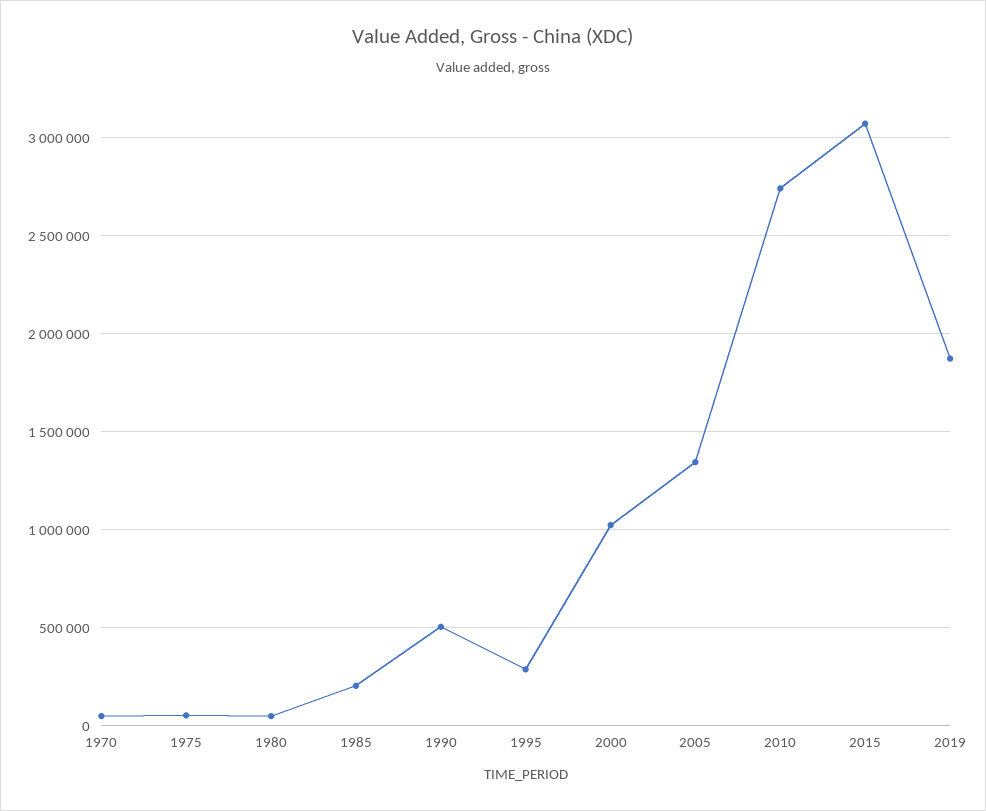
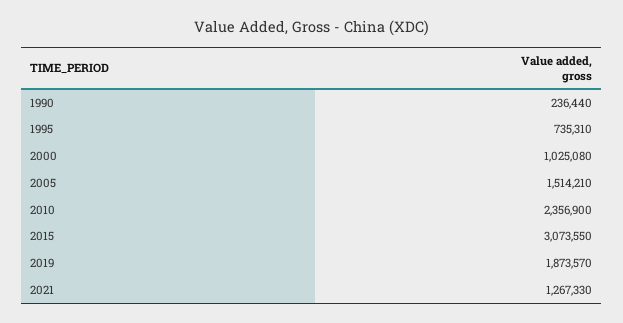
1970: 50000 -> none
1975: 50000 -> none
1980: 50000 -> none
1985: 200000 -> none
1990: 500000 -> 236440
1995: 300000 -> 735310
2005: 1350000 -> 1514210
2010: 2750000 -> 2356900
2021: none -> 1267330

